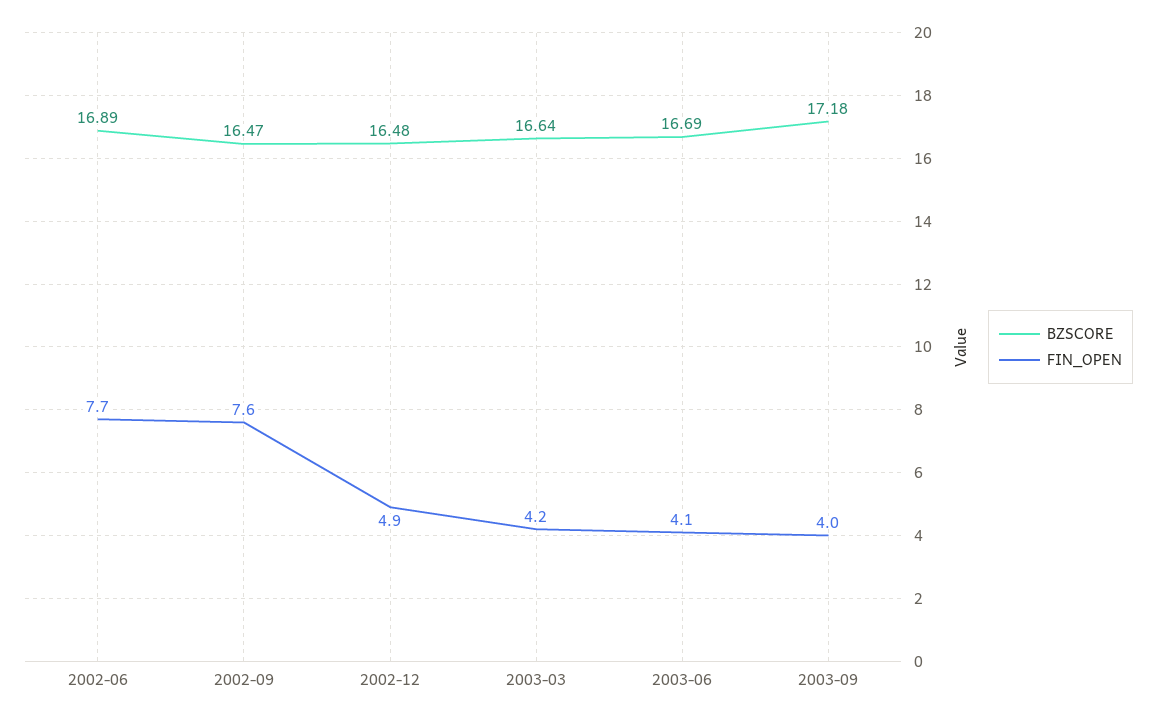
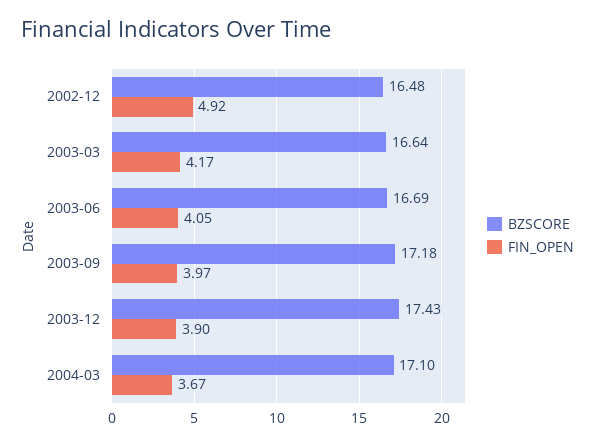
BZSCORE, 2002-06: 16.89 -> none
FIN_OPEN, 2002-06: 7.7 -> none
BZSCORE, 2002-09: 16.47 -> none
FIN_OPEN, 2002-09: 7.6 -> none
BZSCORE, 2003-12: none -> 17.43
FIN_OPEN, 2003-12: none -> 3.9
BZSCORE, 2004-03: none -> 17.1
FIN_OPEN, 2004-03: none -> 3.67

